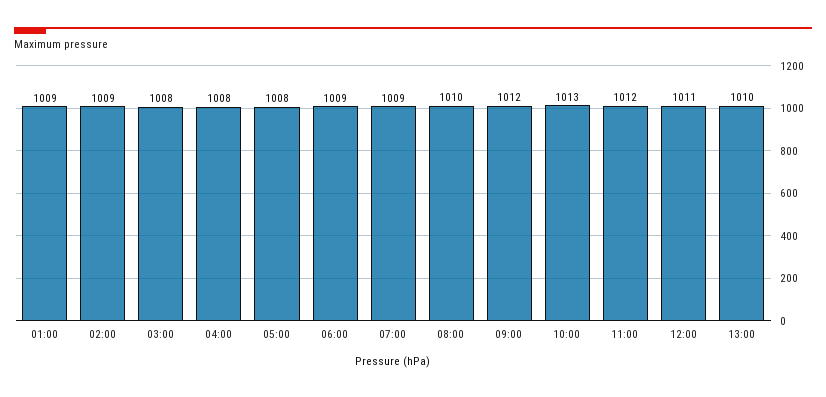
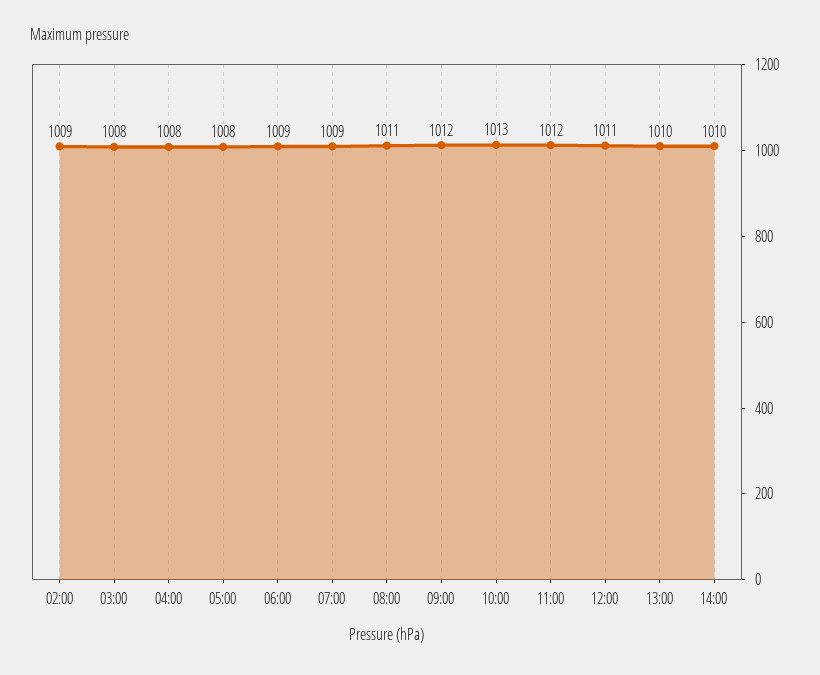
01:00: 1009 -> none
08:00: 1010 -> 1011
14:00: none -> 1010

